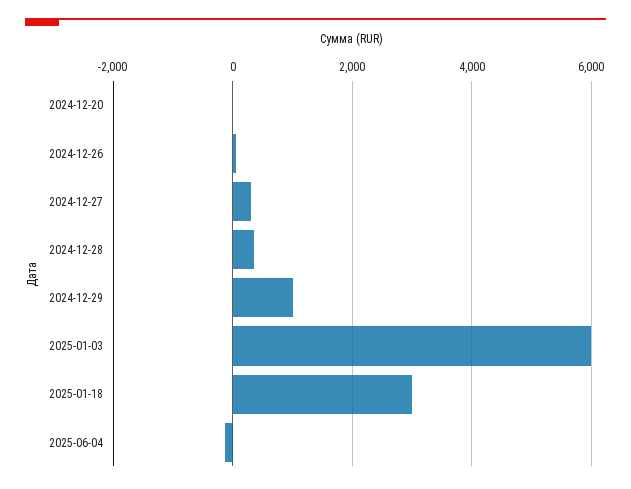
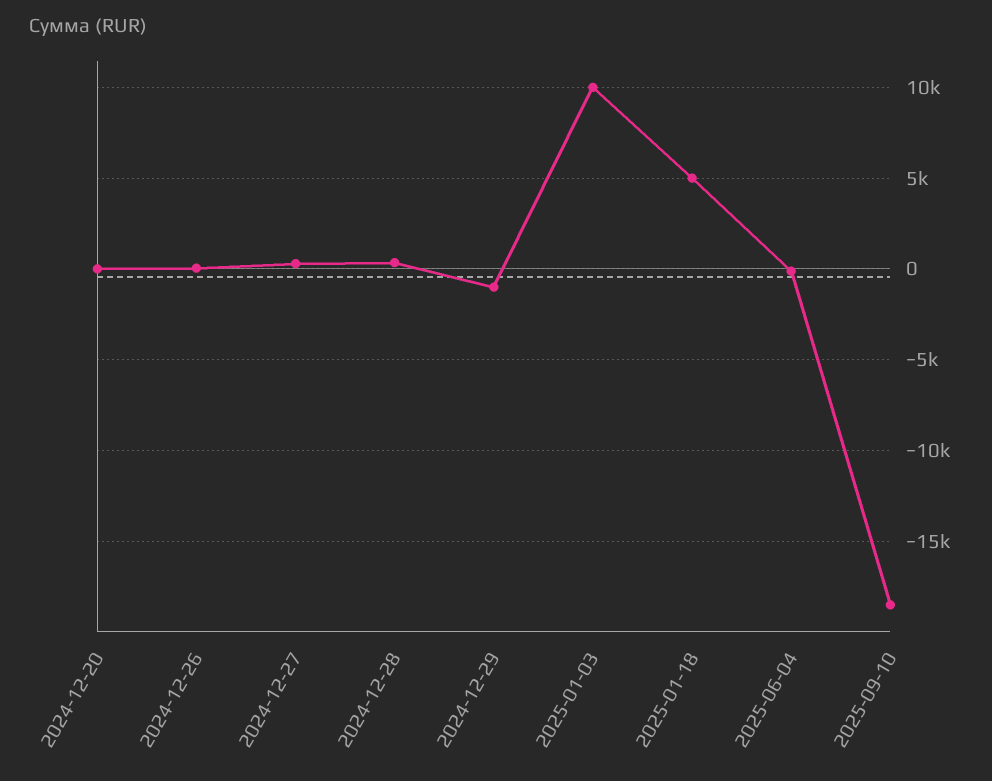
2024-12-29: 1000 -> -1000
2025-01-03: 6000 -> 10000
2025-01-18: 3000 -> 5000
2025-09-10: none -> -18500

